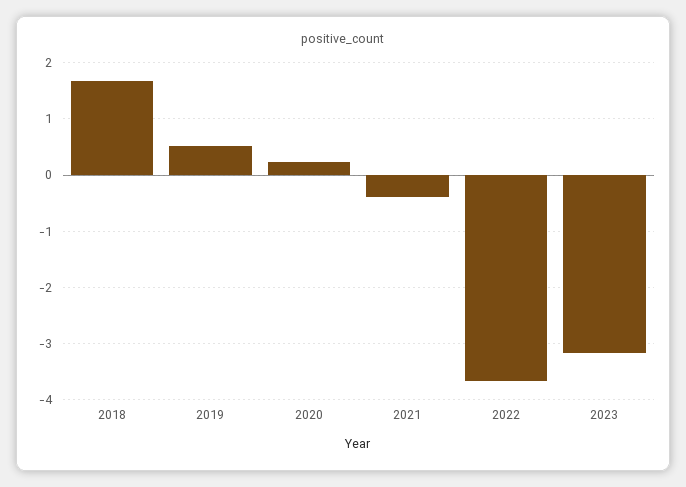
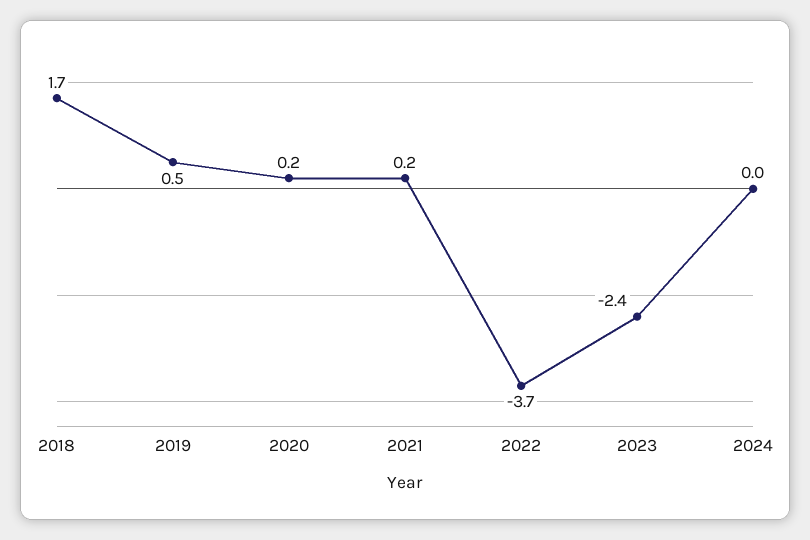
2021: -0.4 -> 0.2
2023: -3.2 -> -2.4
2024: none -> 0

